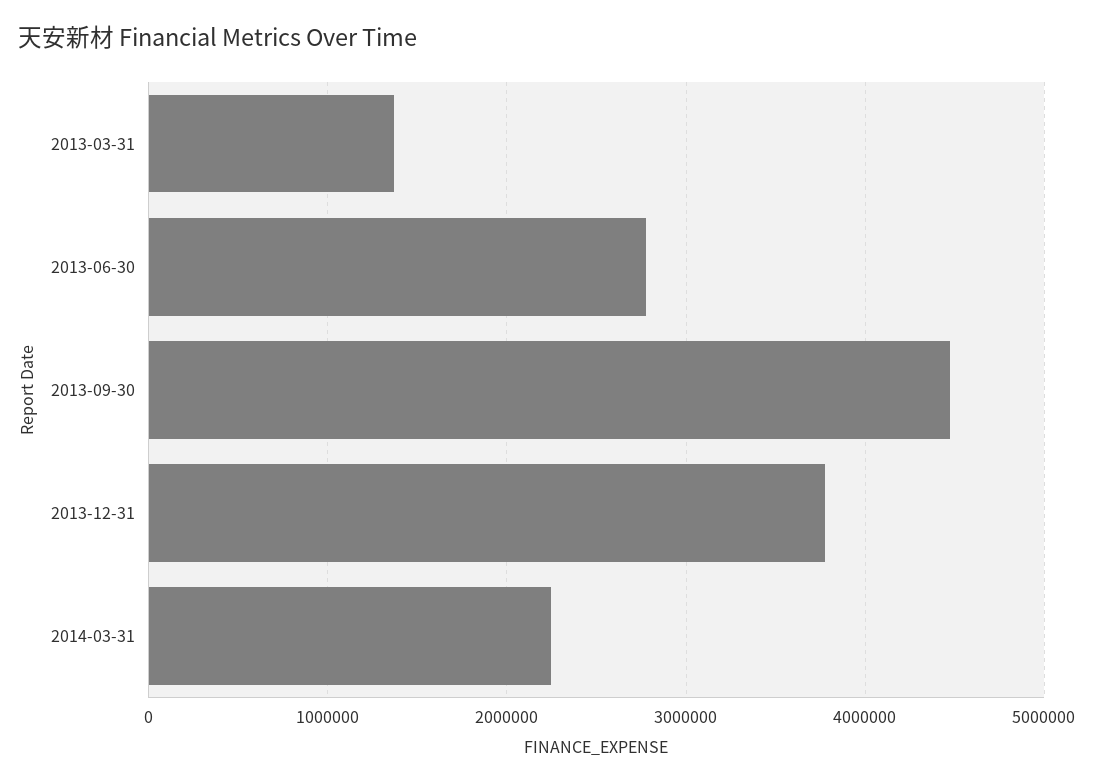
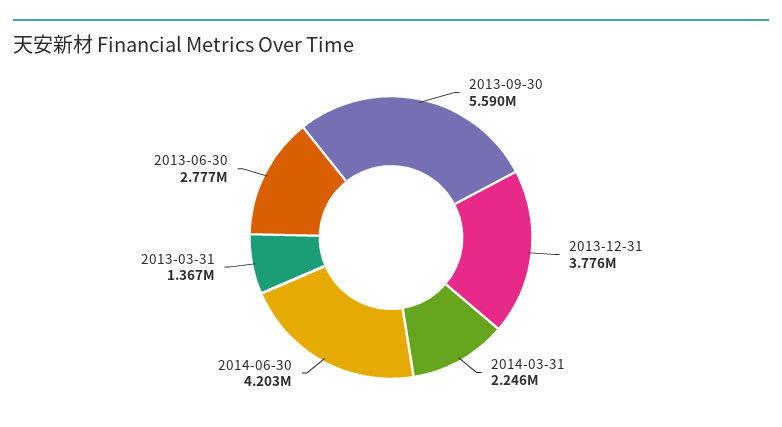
2013-09-30: 4500000 -> 5590000
2014-06-30: none -> 4203000

